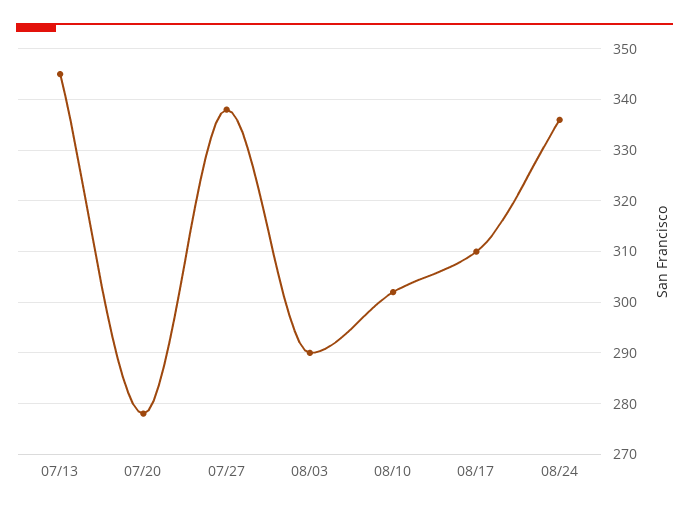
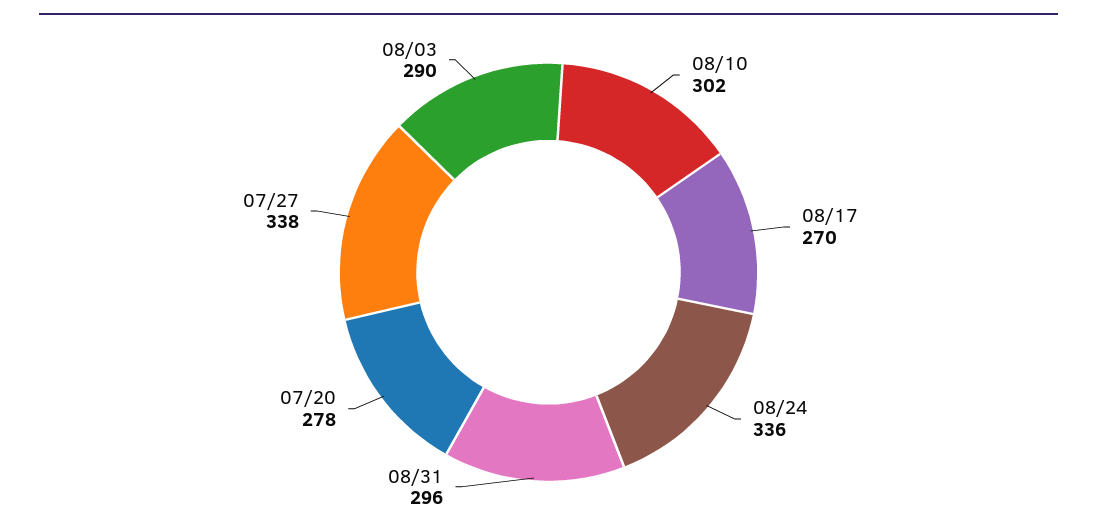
07/13: 345 -> none
08/17: 310 -> 270
08/31: none -> 296

